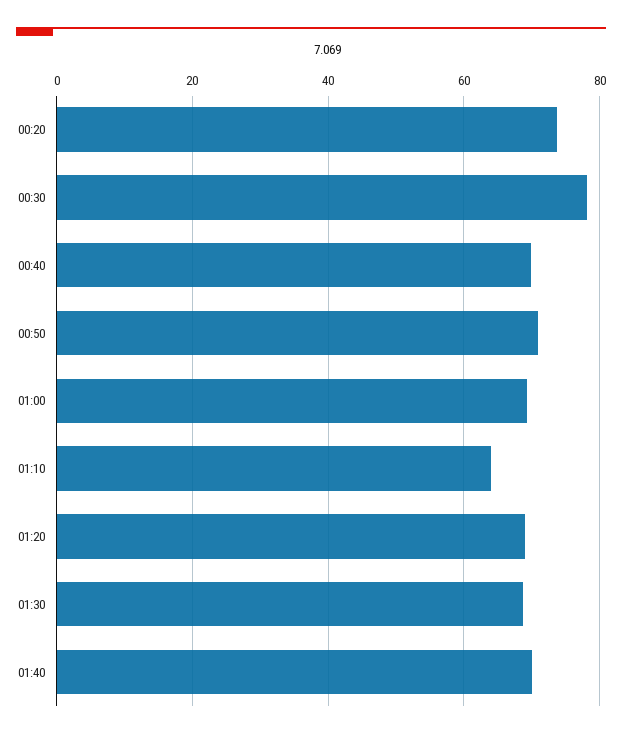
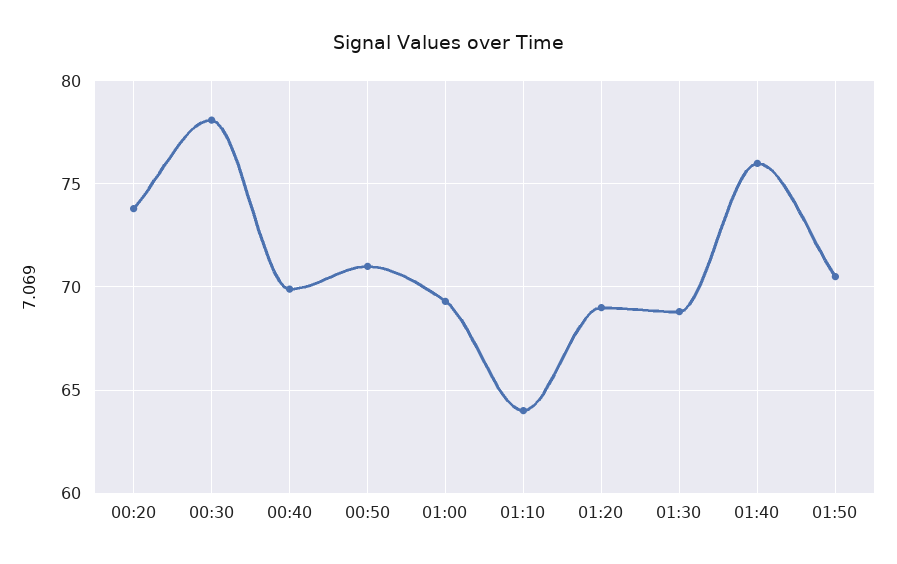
01:40: 70 -> 76
01:50: none -> 70.5

